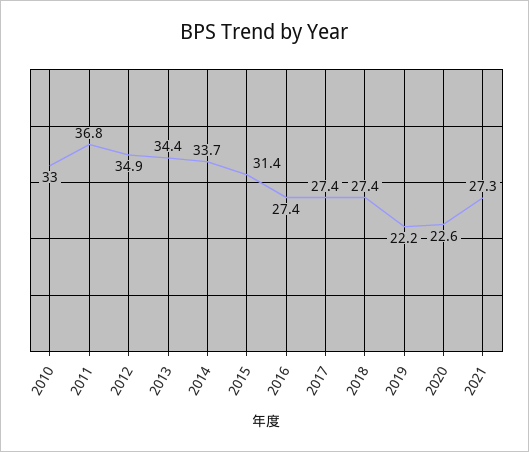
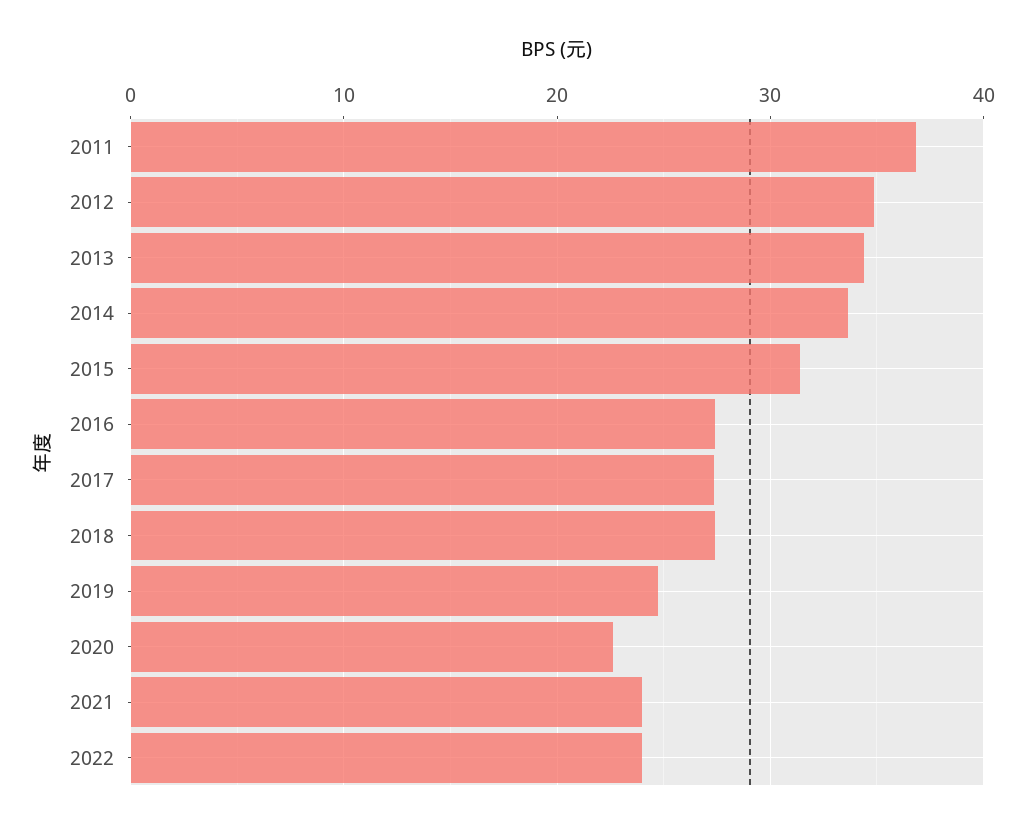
2010: 33 -> none
2019: 22.2 -> 25
2021: 27.3 -> 24
2022: none -> 24

